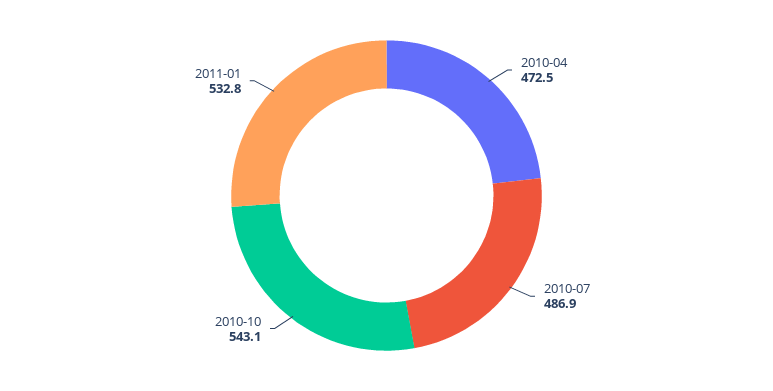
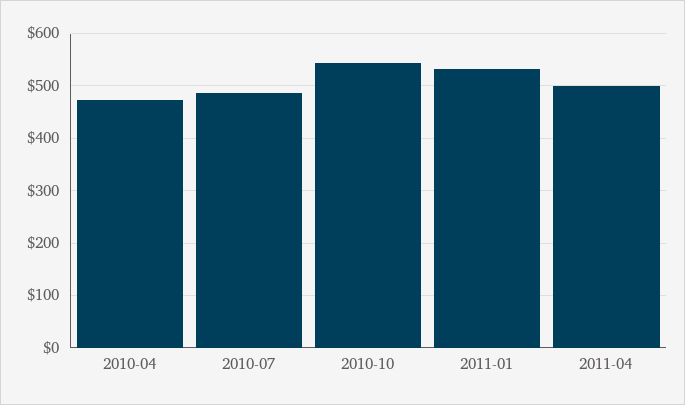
2011-04: none -> 500

